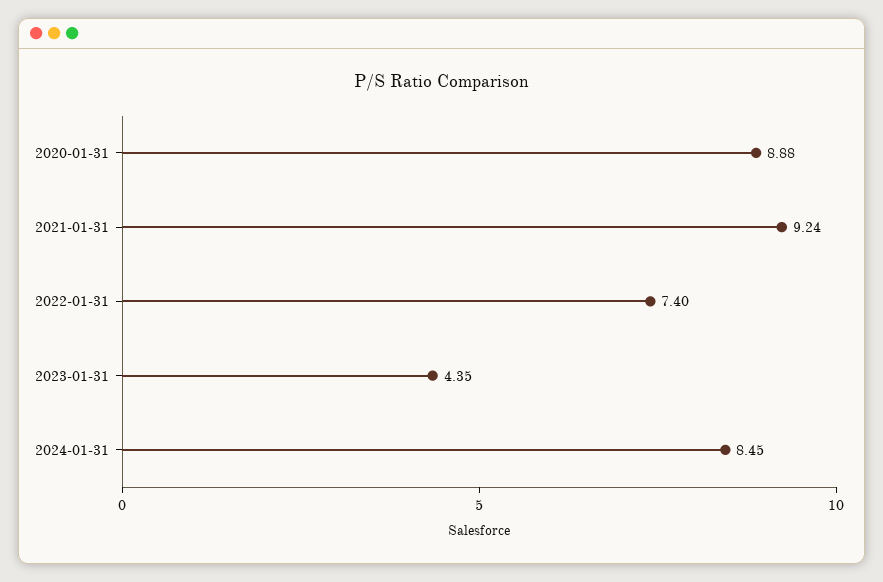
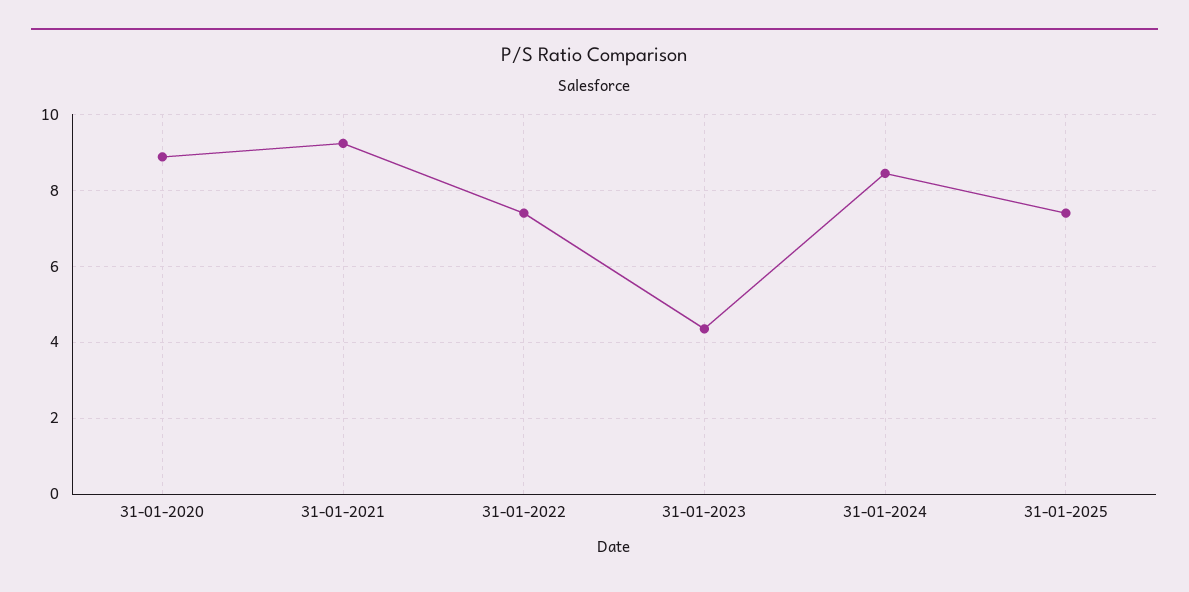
31-01-2025: none -> 7.4

